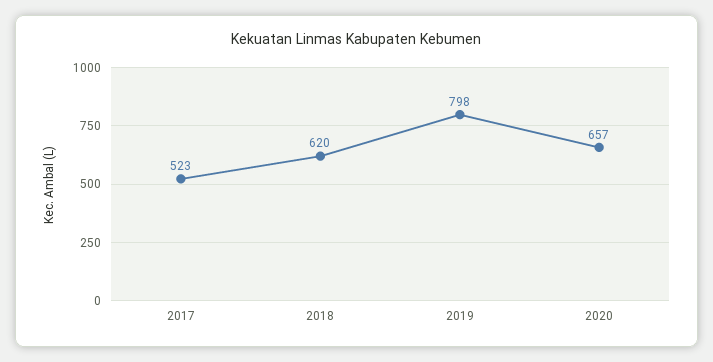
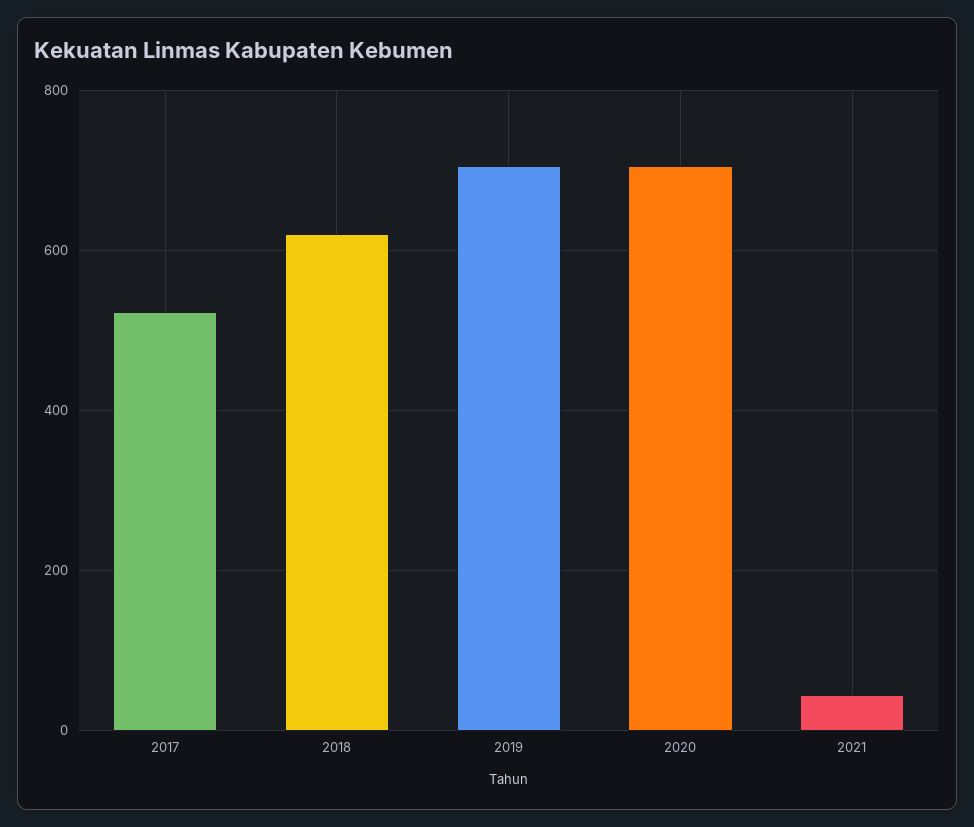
2019: 798 -> 700
2020: 657 -> 700
2021: none -> 40

